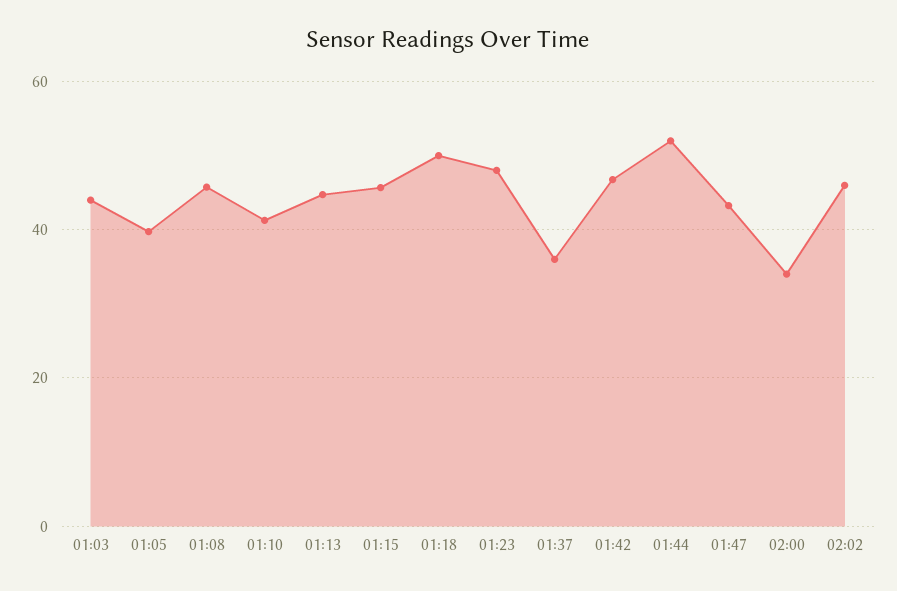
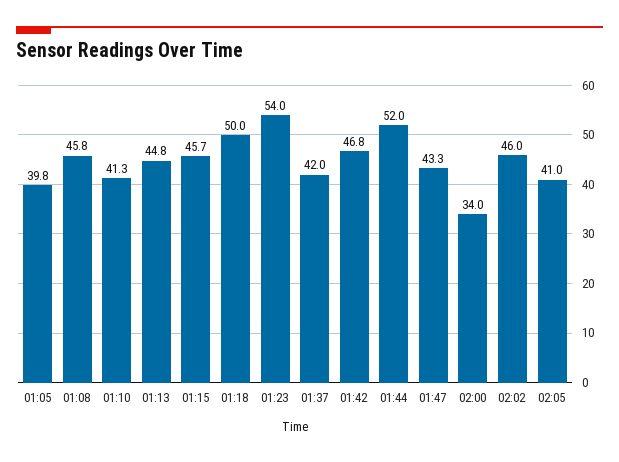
01:03: 44 -> none
01:23: 48 -> 54
01:37: 36 -> 42
02:05: none -> 41

